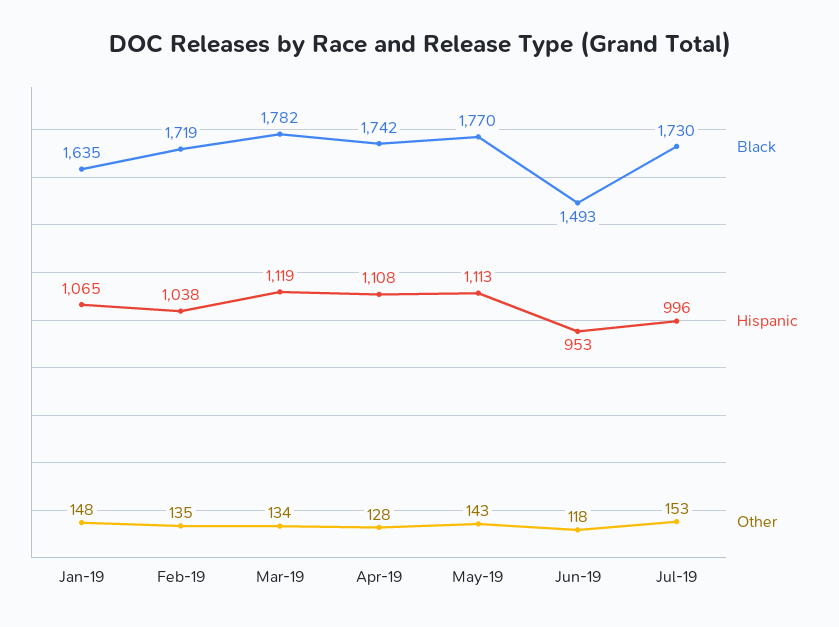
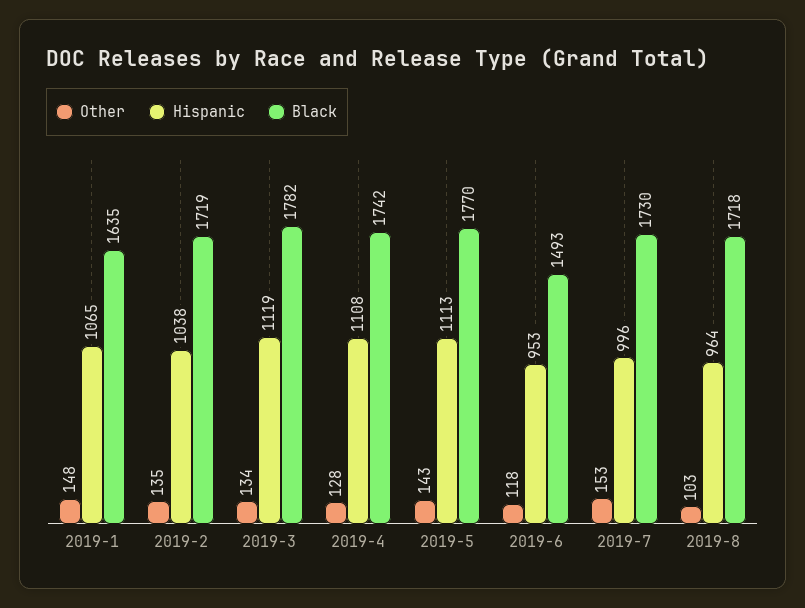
Other, 2019-8: none -> 103
Hispanic, 2019-8: none -> 964
Black, 2019-8: none -> 1718

